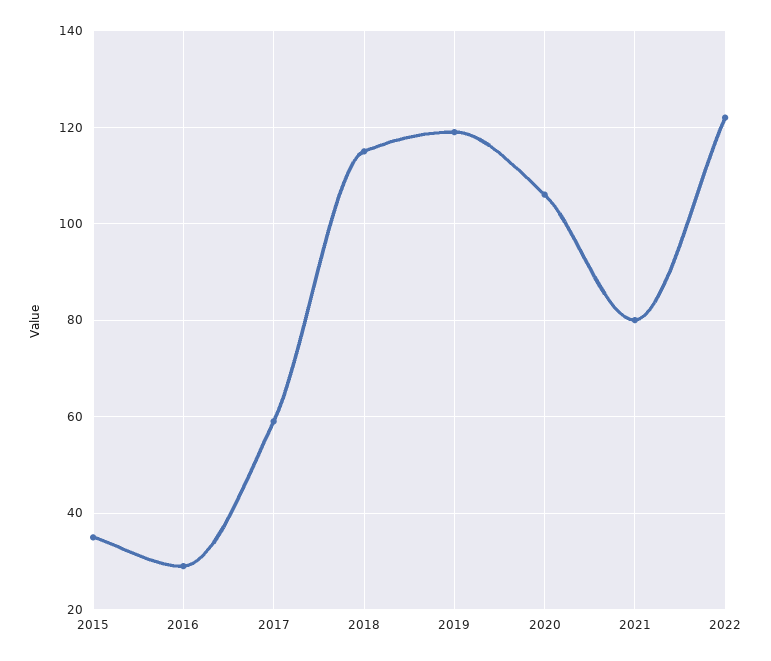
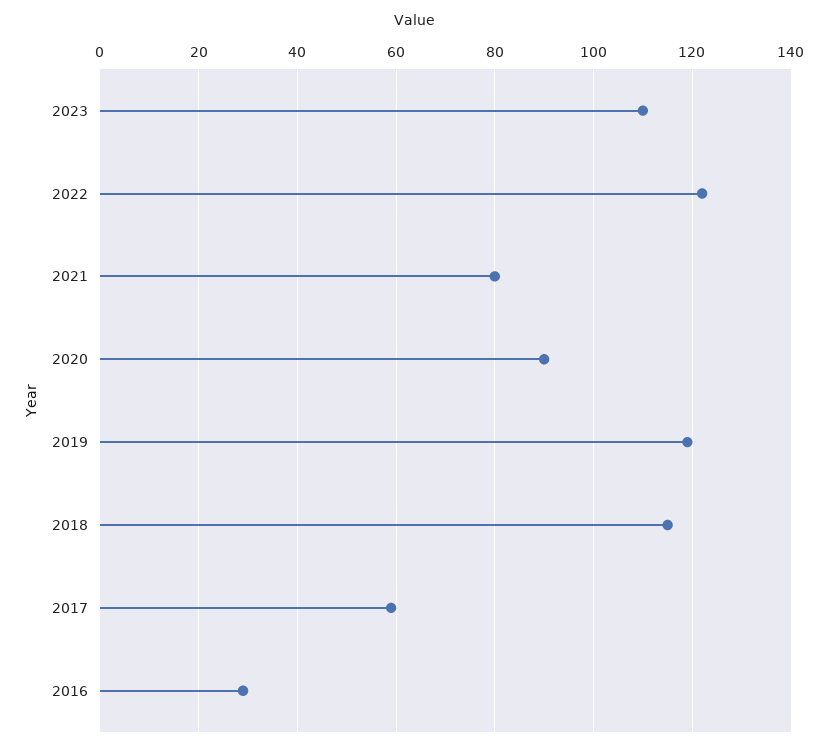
2015: 35 -> none
2020: 105 -> 90
2023: none -> 110

